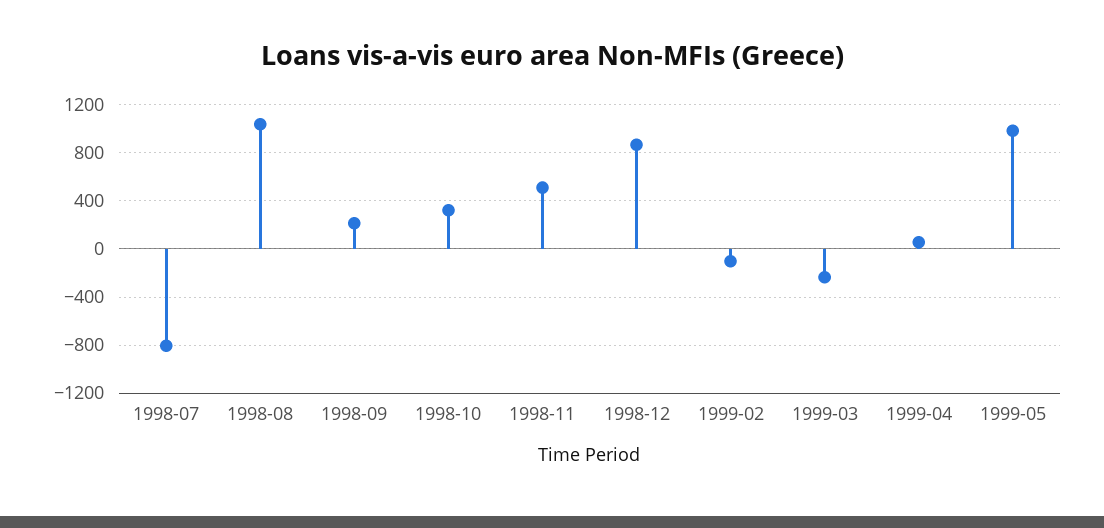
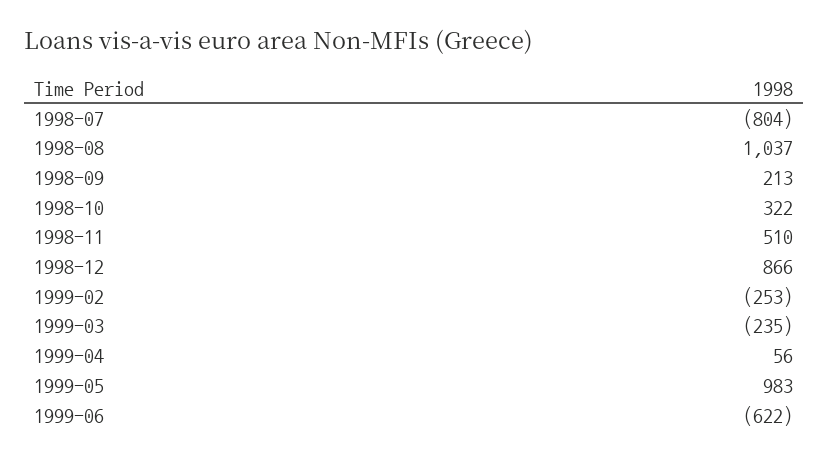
1999-02: -100 -> -253
1999-06: none -> -622

